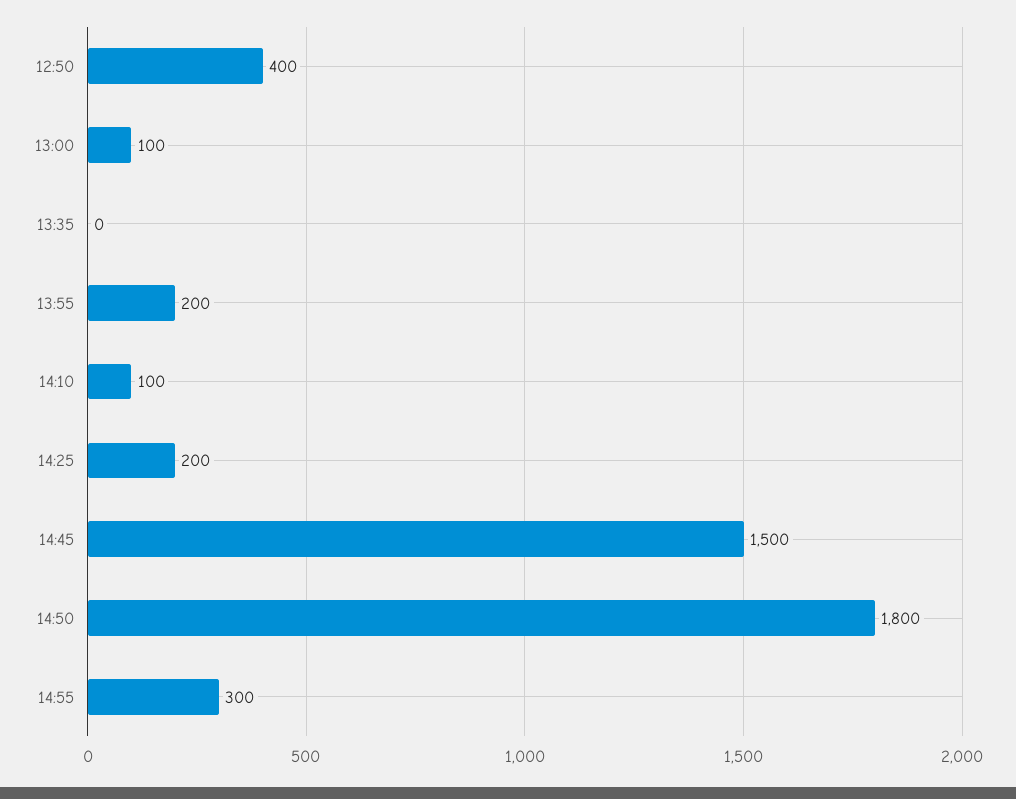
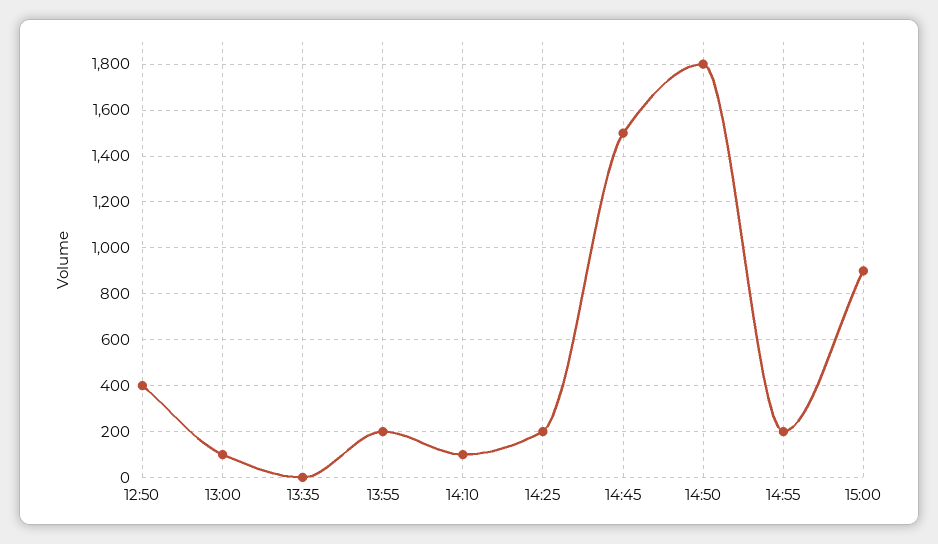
14:55: 300 -> 200
15:00: none -> 900

